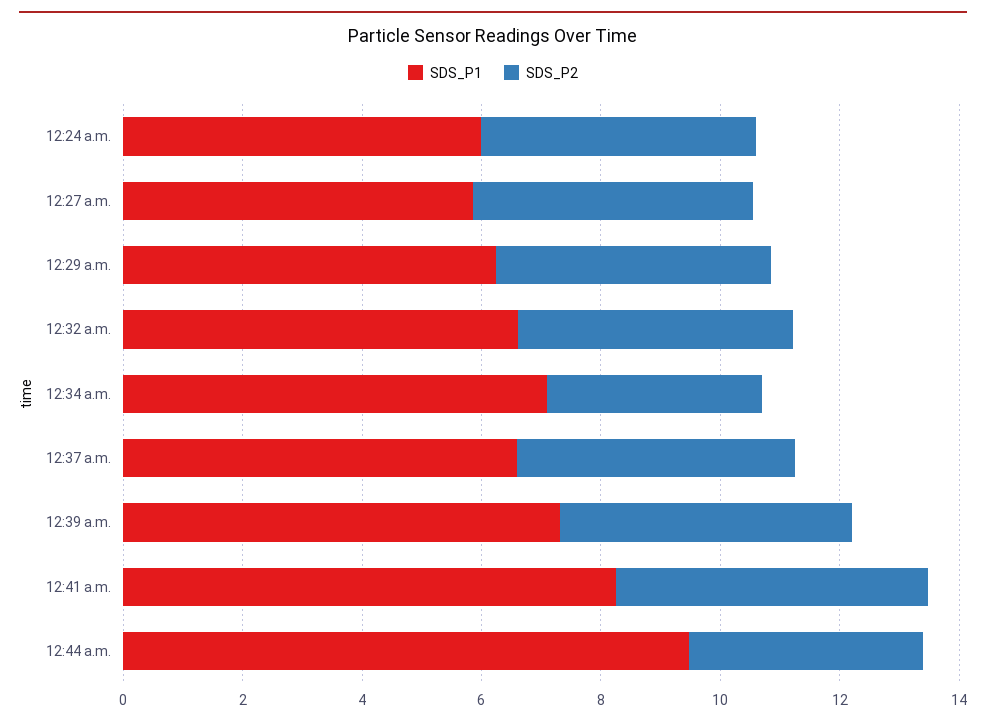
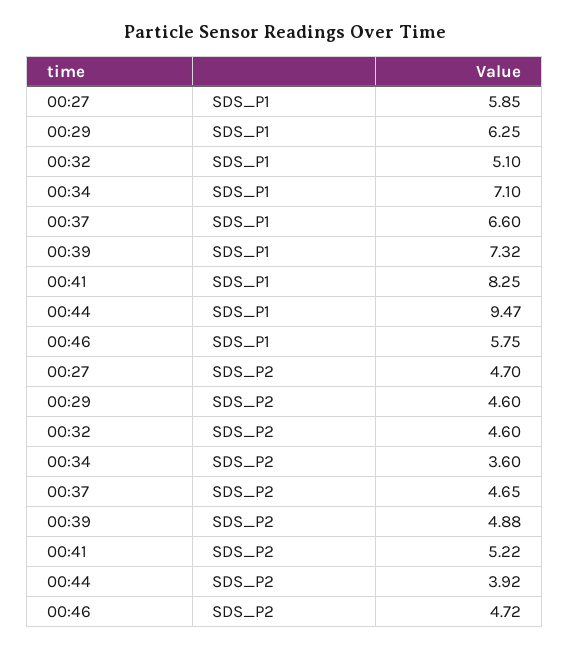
SDS_P1, 12:24 a.m.: 6 -> none
SDS_P2, 12:24 a.m.: 4.5 -> none
SDS_P1, 12:32 a.m.: 6.5 -> 5.1
SDS_P1, 00:46: none -> 5.75
SDS_P2, 00:46: none -> 4.72

